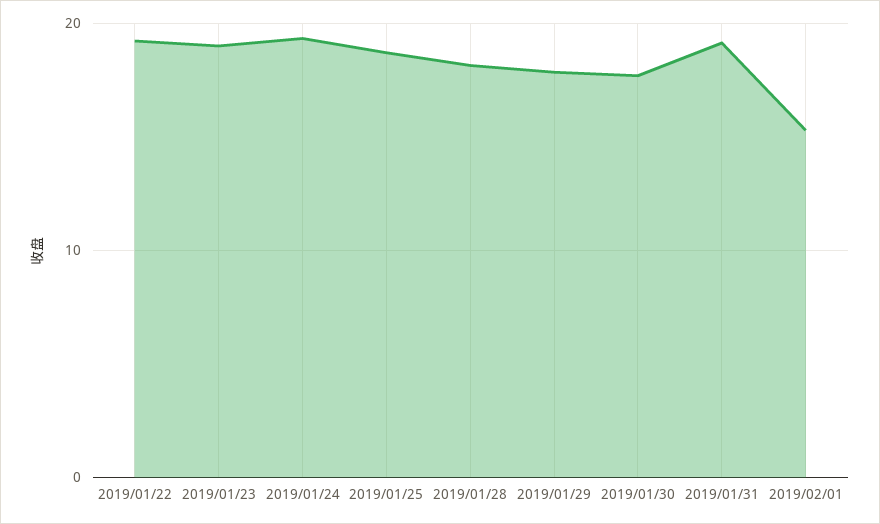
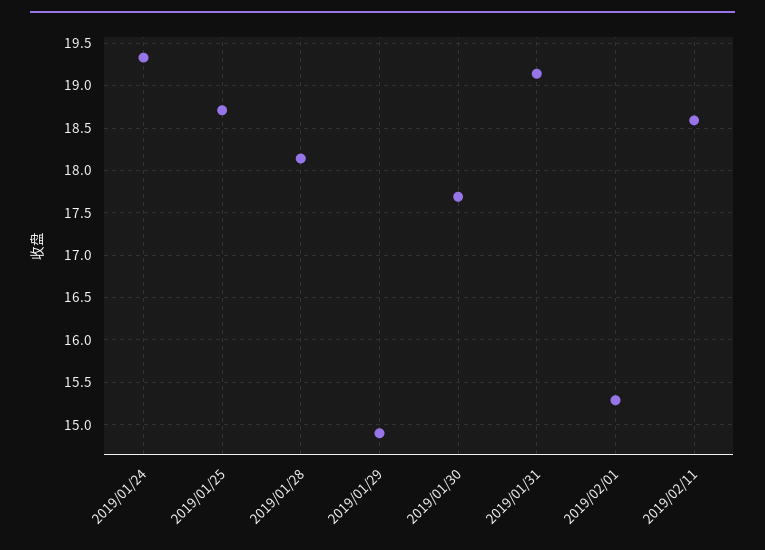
2019/01/22: 19 -> none
2019/01/23: 19 -> none
2019/01/29: 18 -> 14.9
2019/02/11: none -> 18.6

